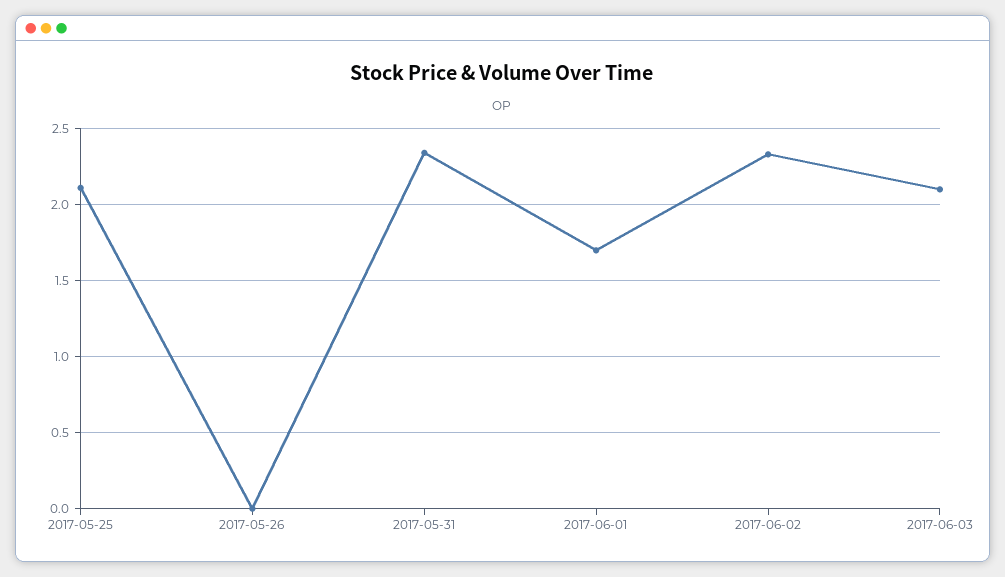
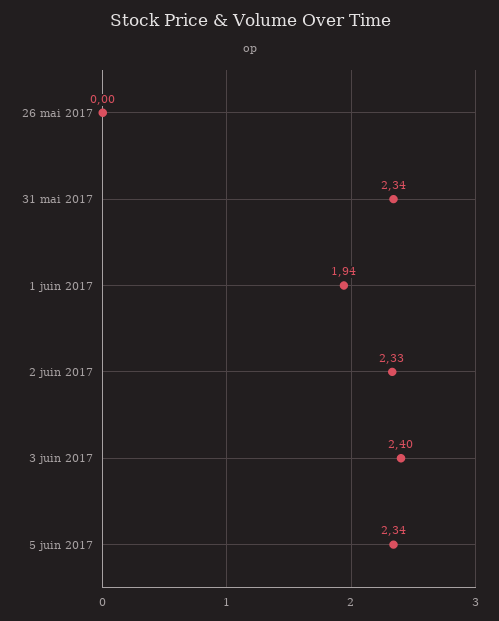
2017-05-25: 2.1 -> none
2017-06-01: 1.7 -> 1.94
2017-06-03: 2.1 -> 2.4
5 juin 2017: none -> 2.34

